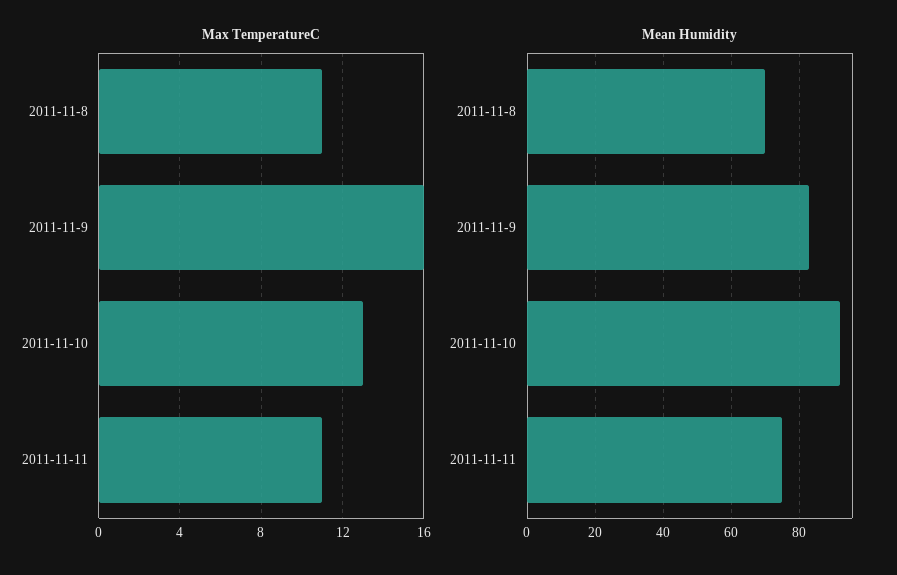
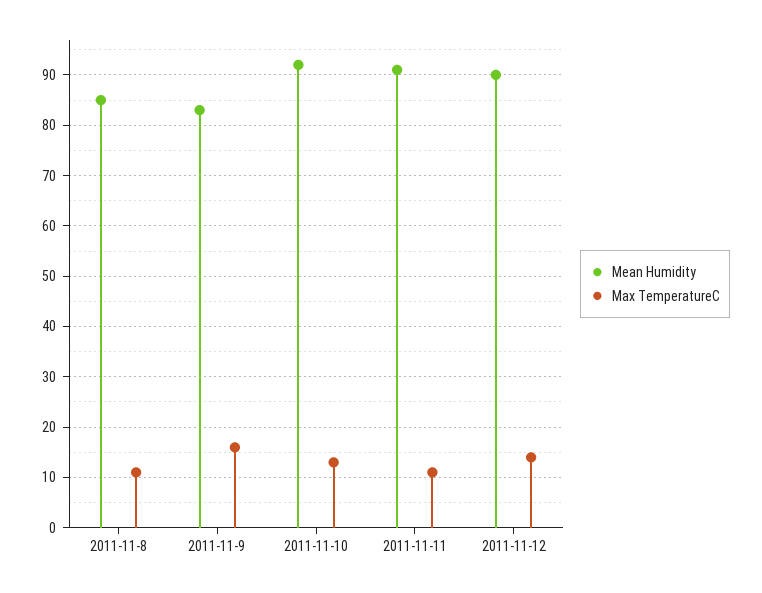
Mean Humidity, 2011-11-8: 70 -> 85
Mean Humidity, 2011-11-11: 75 -> 90
Mean Humidity, 2011-11-12: none -> 90
Max TemperatureC, 2011-11-12: none -> 15

